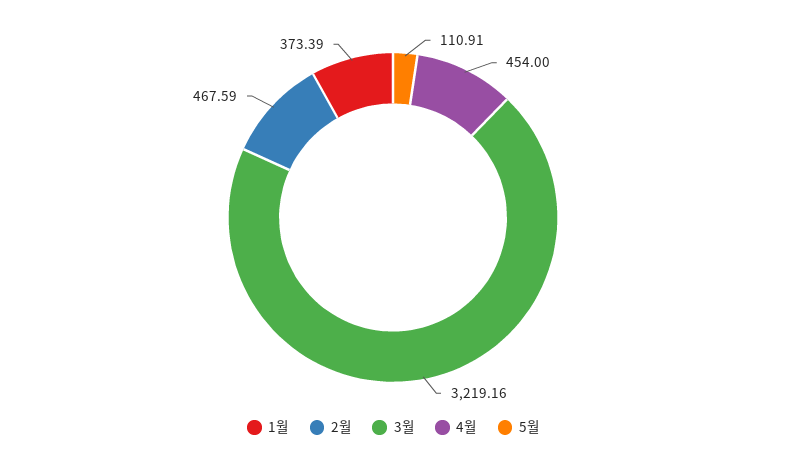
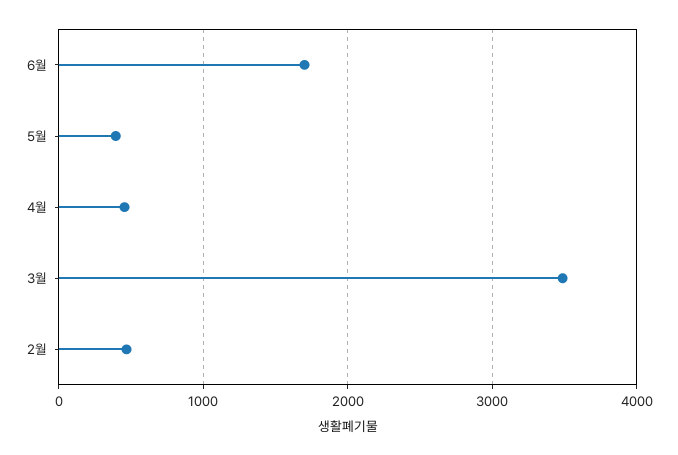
1월: 373.39 -> none
3월: 3219.16 -> 3500
5월: 110.91 -> 400
6월: none -> 1700

